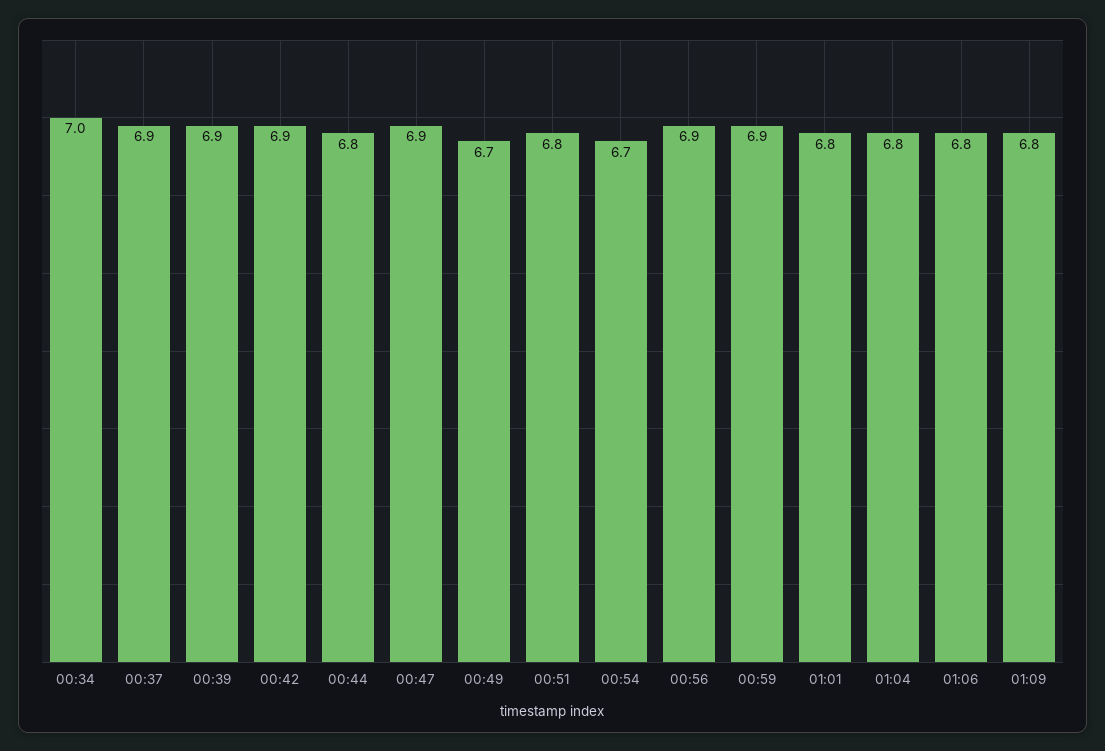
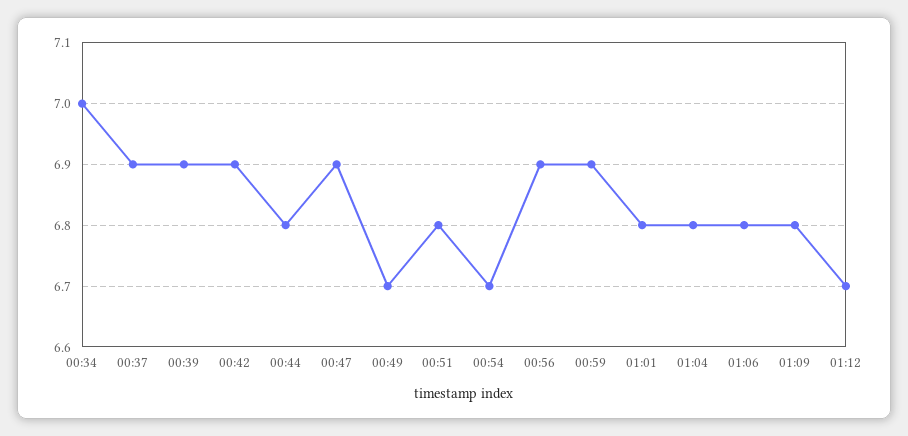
01:12: none -> 6.7

